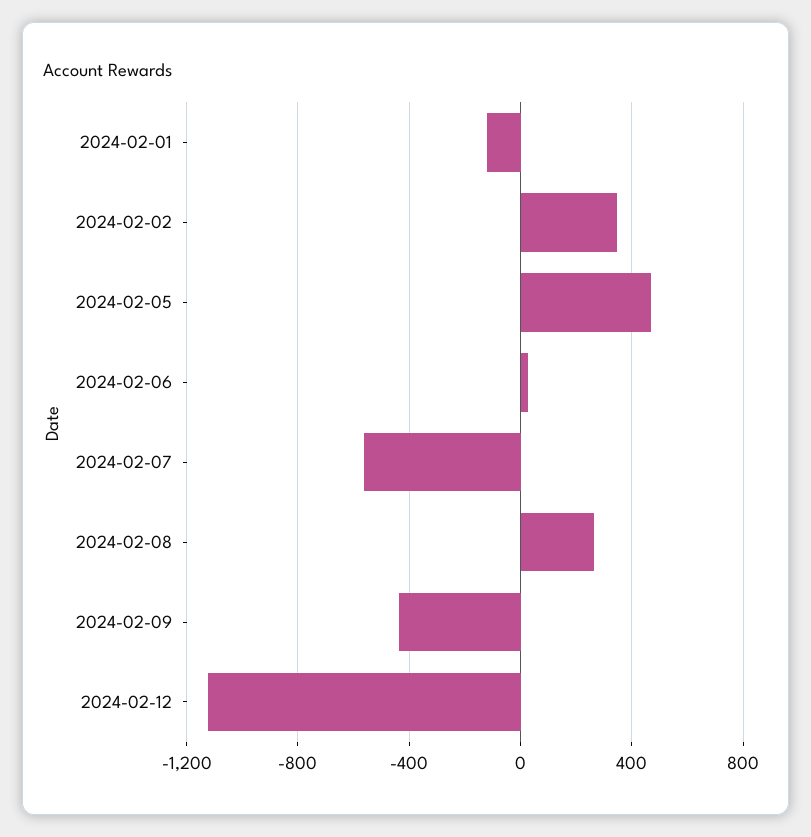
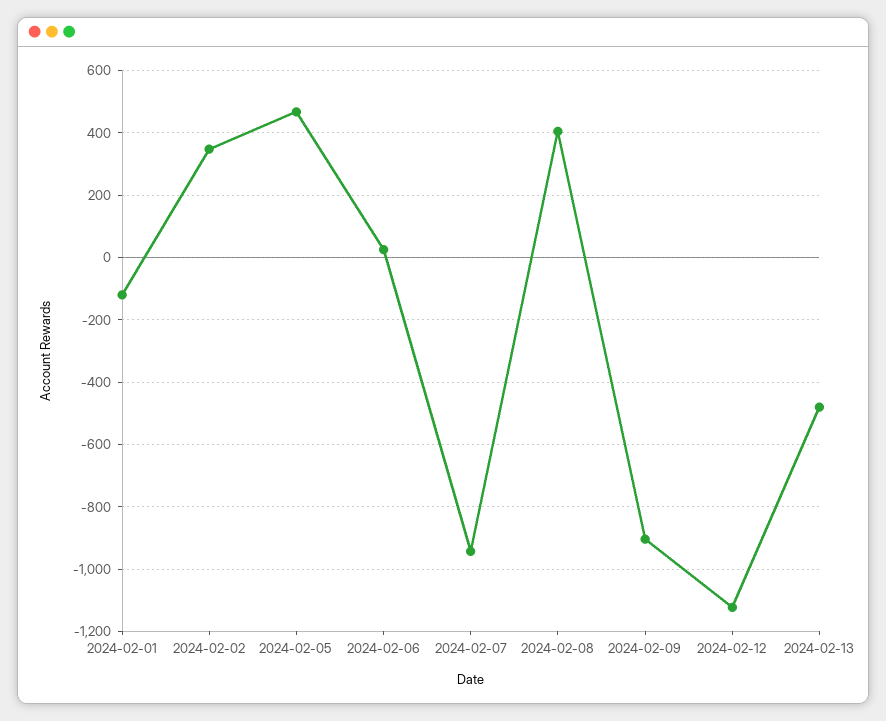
2024-02-07: -550 -> -940
2024-02-08: 250 -> 400
2024-02-09: -450 -> -900
2024-02-13: none -> -480

